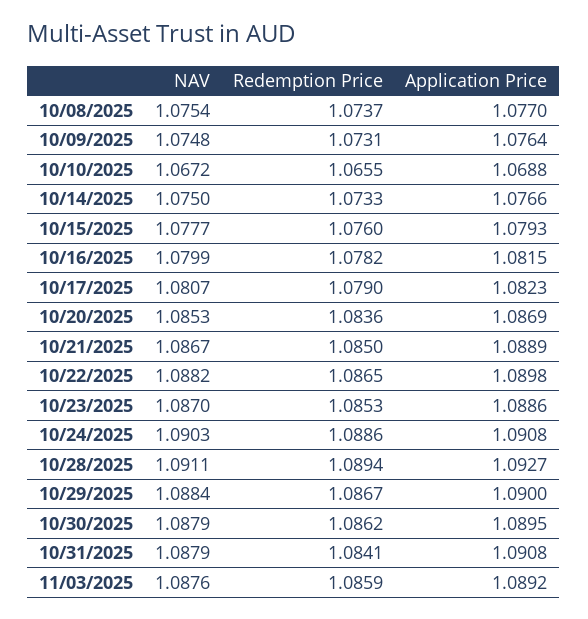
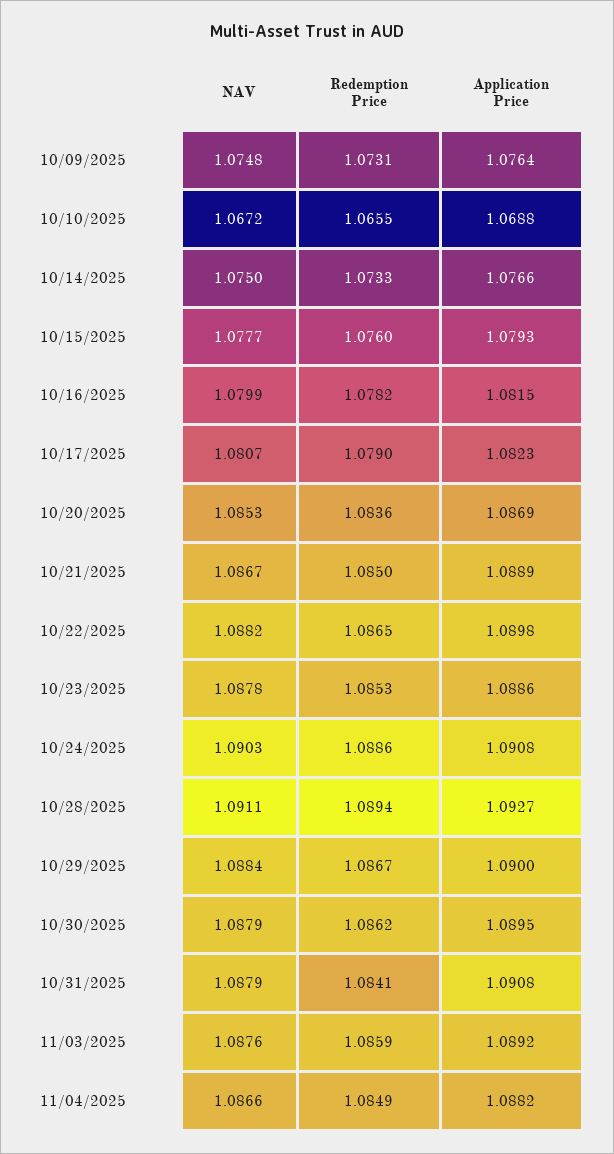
NAV, 10/08/2025: 1.0754 -> none
Redemption Price, 10/08/2025: 1.0737 -> none
Application Price, 10/08/2025: 1.077 -> none
NAV, 10/23/2025: 1.087 -> 1.0878
NAV, 11/04/2025: none -> 1.0866
Redemption Price, 11/04/2025: none -> 1.0849
Application Price, 11/04/2025: none -> 1.0882

